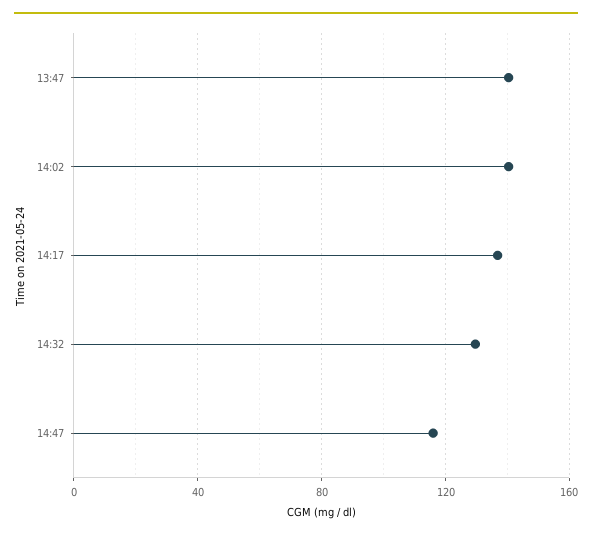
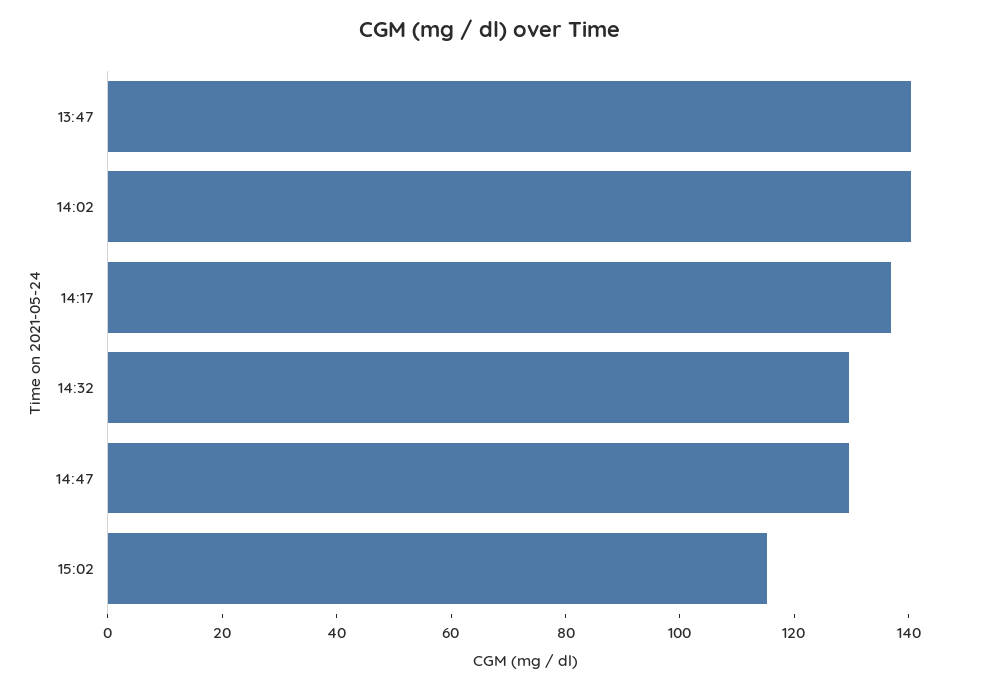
14:47: 115 -> 130
15:02: none -> 115

